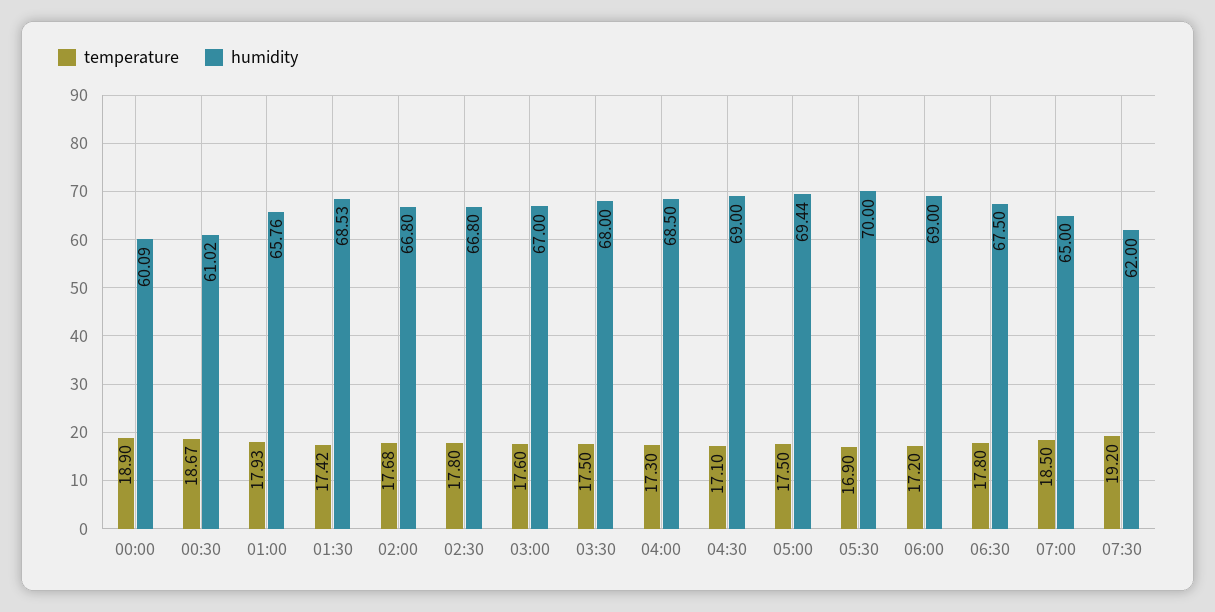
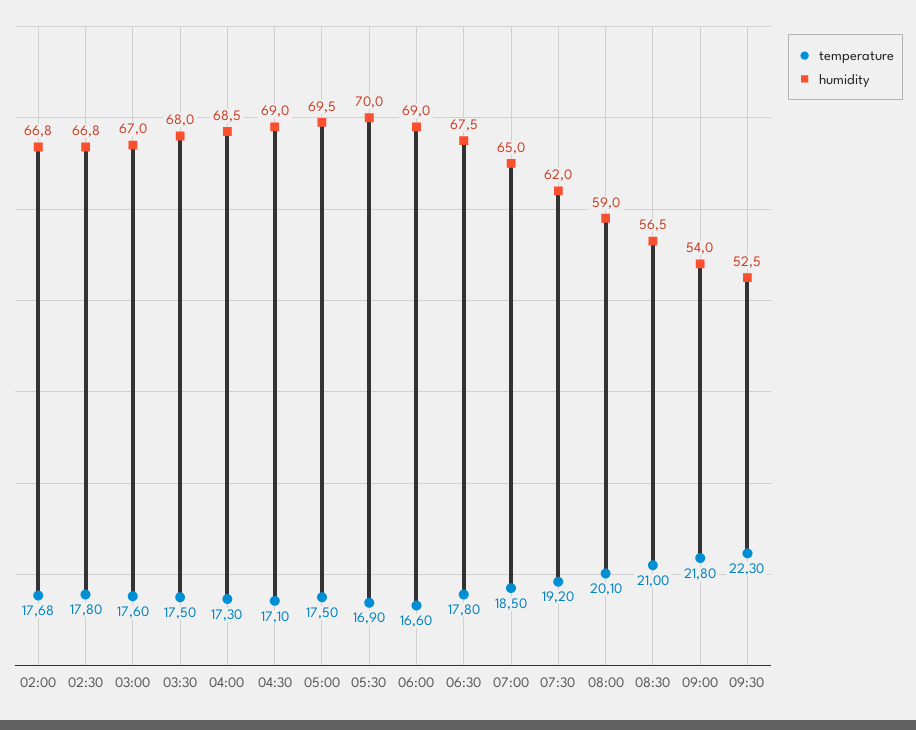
temperature, 00:00: 18.9 -> none
humidity, 00:00: 60.09 -> none
temperature, 00:30: 18.67 -> none
humidity, 00:30: 61.02 -> none
temperature, 01:00: 17.93 -> none
humidity, 01:00: 65.76 -> none
temperature, 01:30: 17.42 -> none
humidity, 01:30: 68.53 -> none
humidity, 05:00: 69.44 -> 69.5
temperature, 06:00: 17.2 -> 16.6
temperature, 08:00: none -> 20.1
humidity, 08:00: none -> 59
temperature, 08:30: none -> 21
humidity, 08:30: none -> 56.5
temperature, 09:00: none -> 21.8
humidity, 09:00: none -> 54
temperature, 09:30: none -> 22.3
humidity, 09:30: none -> 52.5

